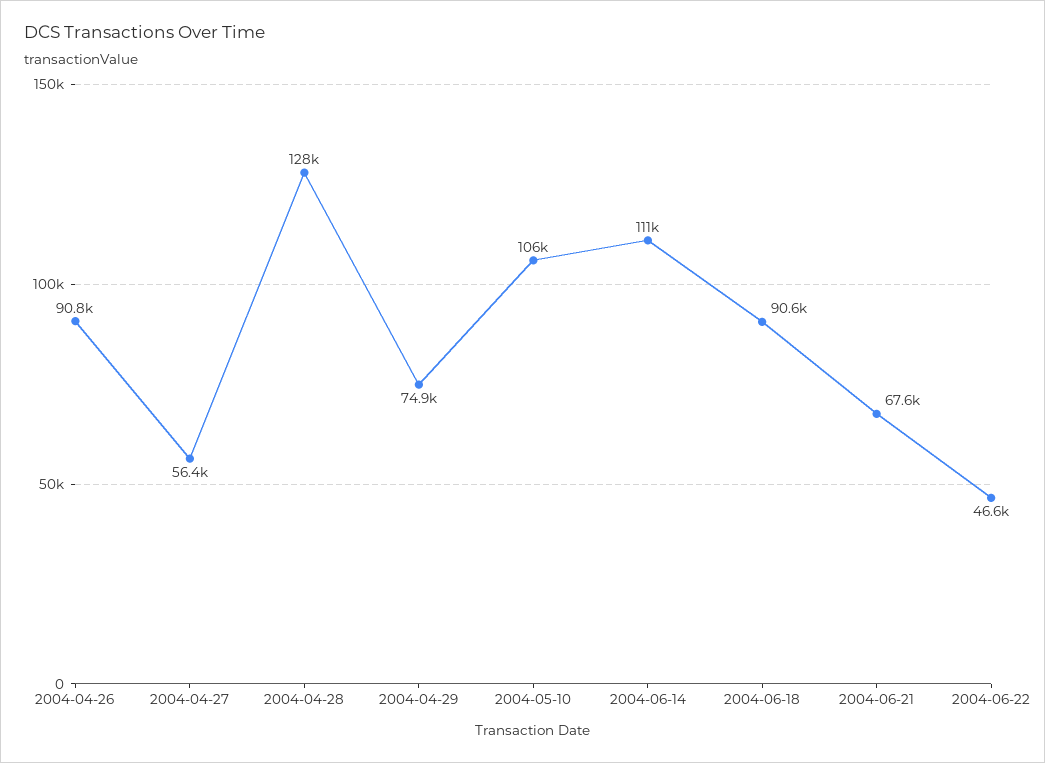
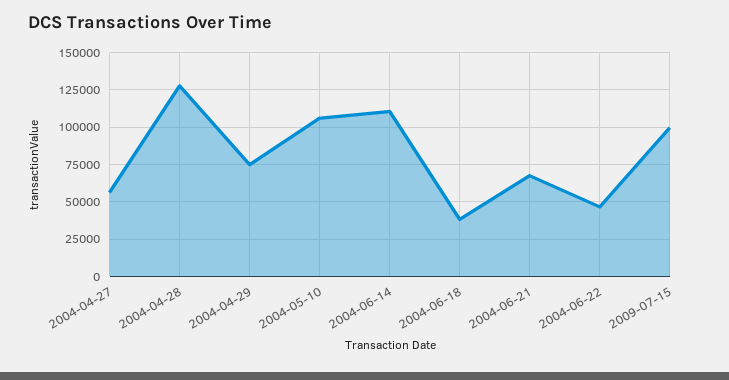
2004-04-26: 90800 -> none
2004-06-18: 90600 -> 40000
2009-07-15: none -> 100000

